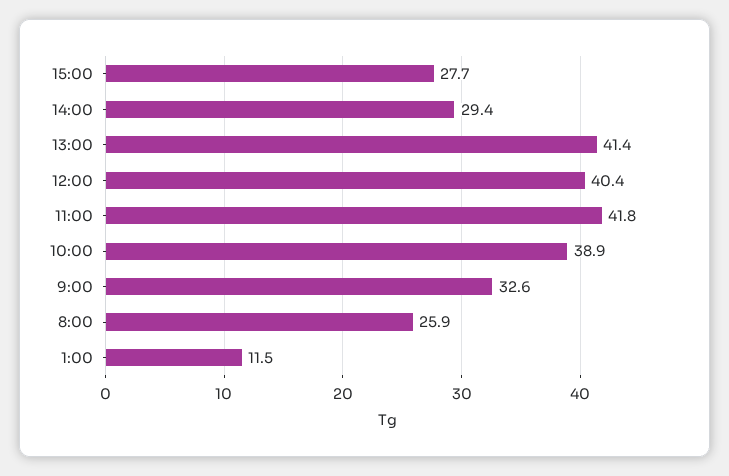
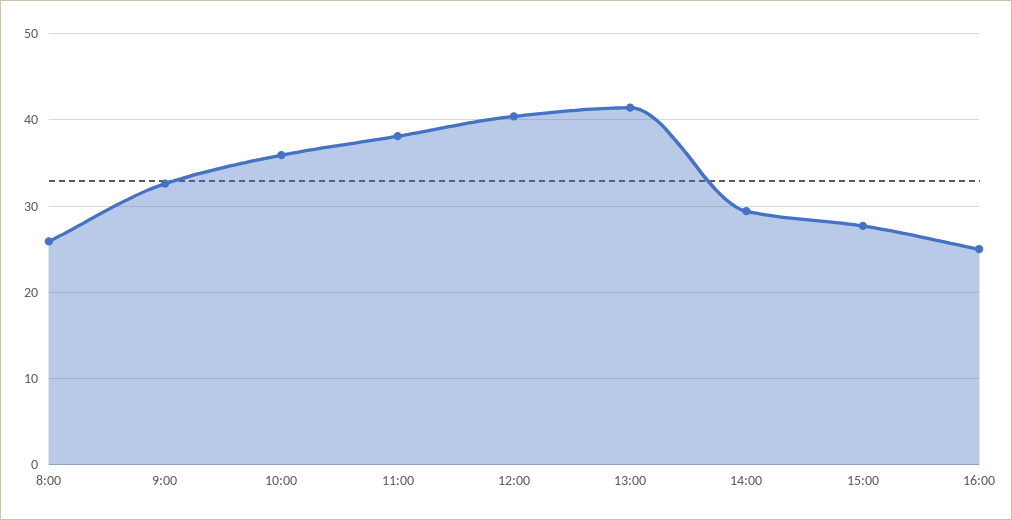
11:00: 41.8 -> 38
10:00: 38.9 -> 36
1:00: 11.5 -> none
16:00: none -> 25

